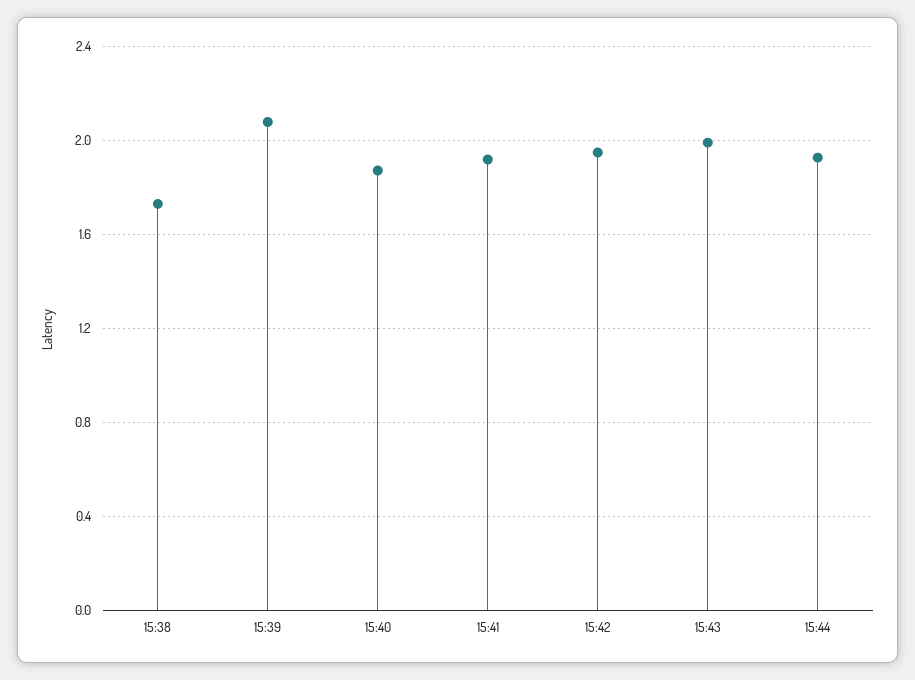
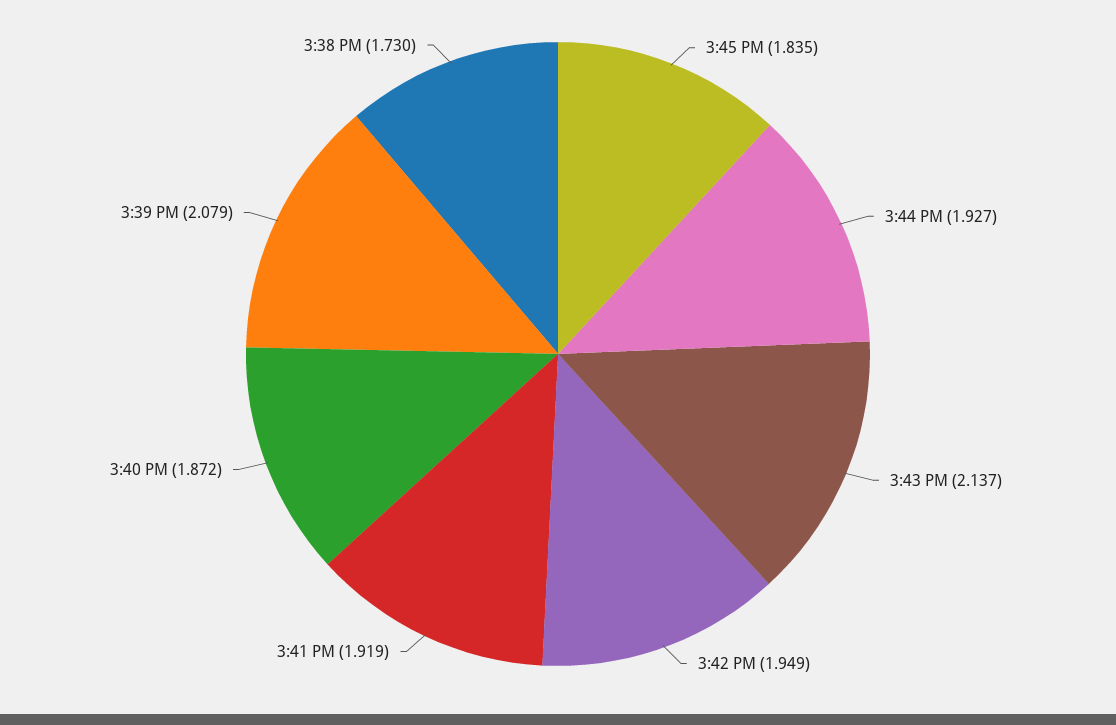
15:43: 2 -> 2.137
3:45 PM: none -> 1.835

